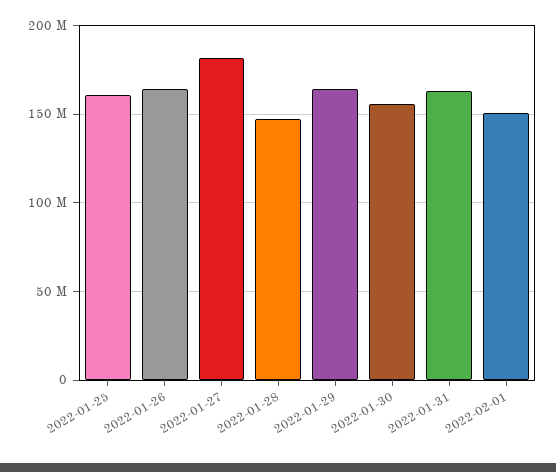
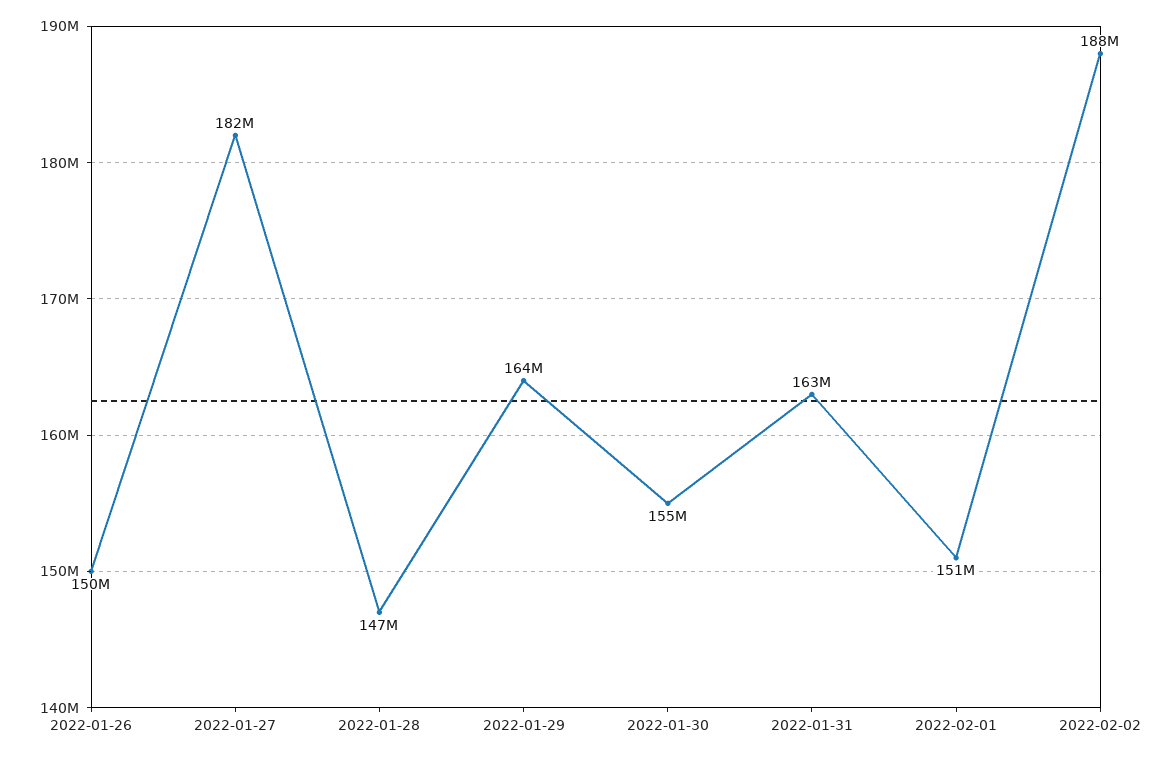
2022-01-25: 160000000 -> none
2022-01-26: 165000000 -> 150000000
2022-02-02: none -> 188000000

